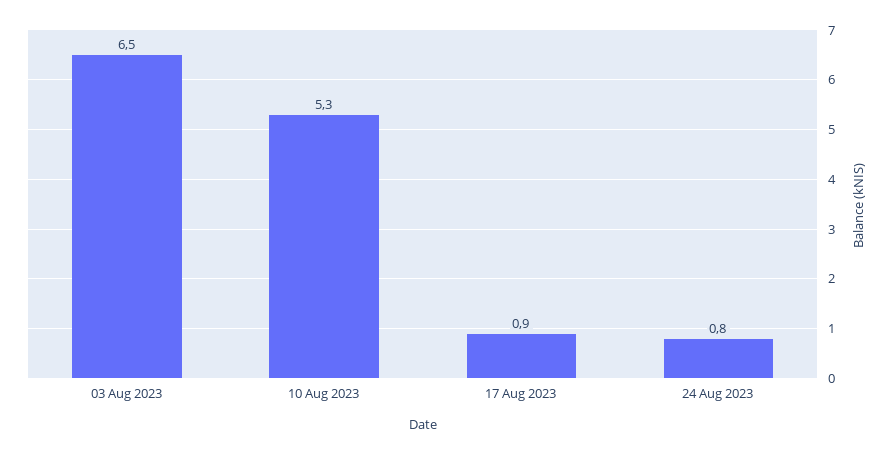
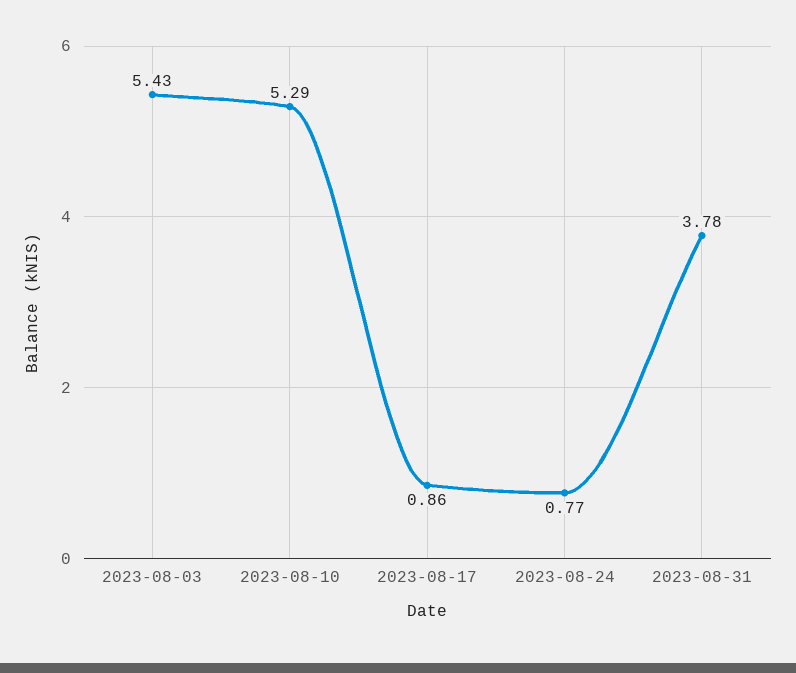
03 Aug 2023: 6.5 -> 5.43
2023-08-31: none -> 3.78

